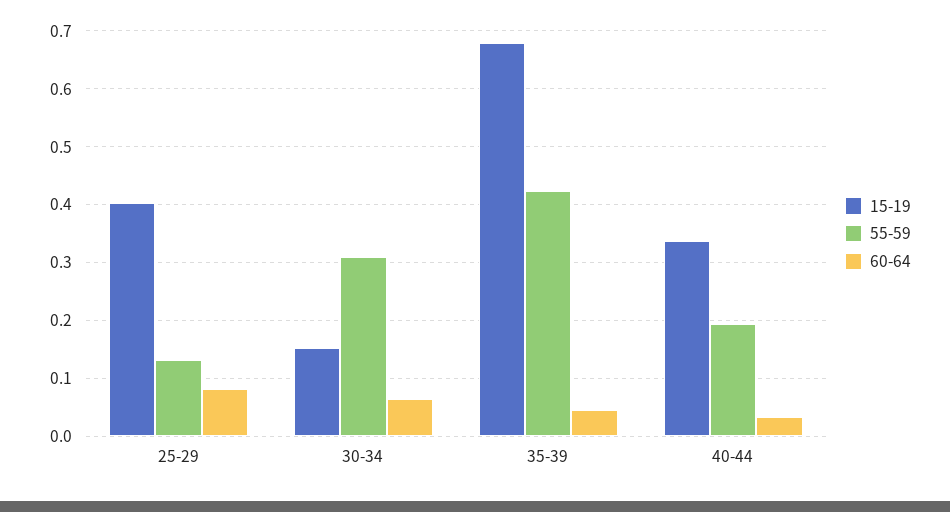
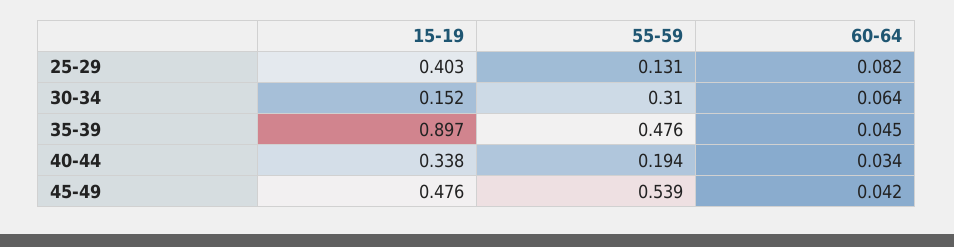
15-19, 35-39: 0.68 -> 0.897
55-59, 35-39: 0.42 -> 0.476
15-19, 45-49: none -> 0.476
55-59, 45-49: none -> 0.539
60-64, 45-49: none -> 0.042

